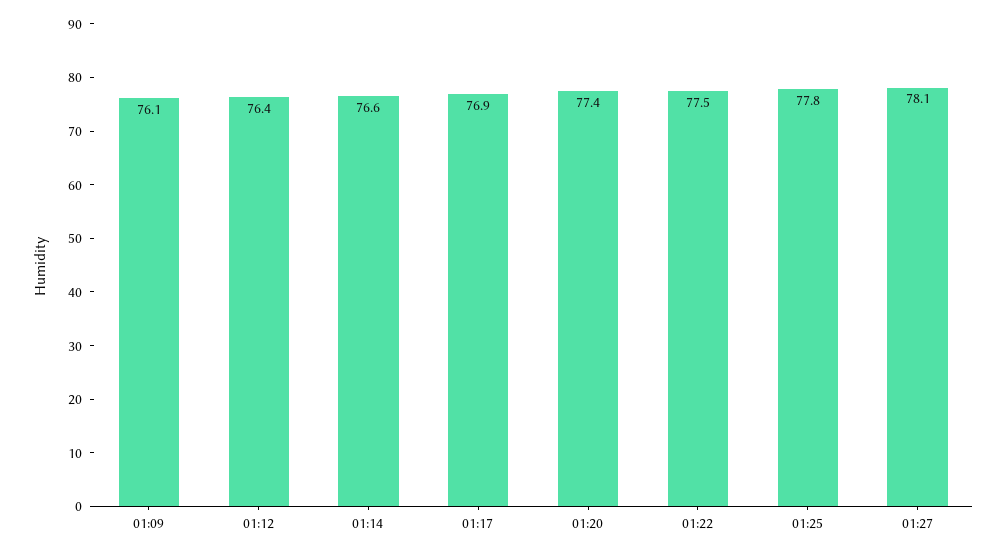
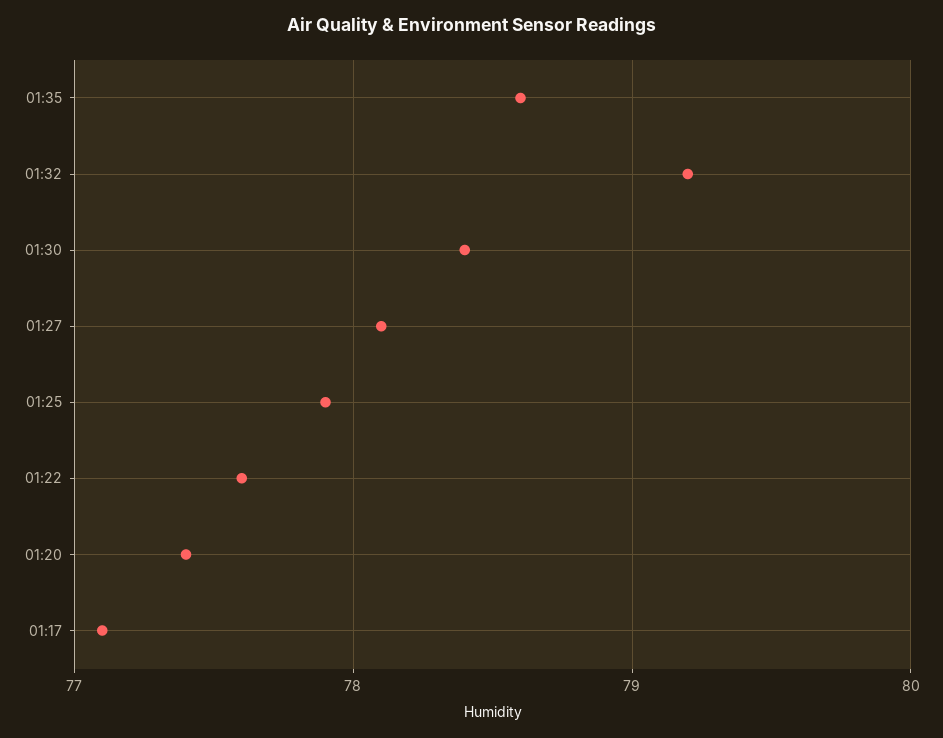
01:09: 76.1 -> none
01:12: 76.4 -> none
01:14: 76.6 -> none
01:17: 76.9 -> 77.1
01:22: 77.5 -> 77.6
01:25: 77.8 -> 77.9
01:35: none -> 78.6
01:32: none -> 79.2
01:30: none -> 78.4

